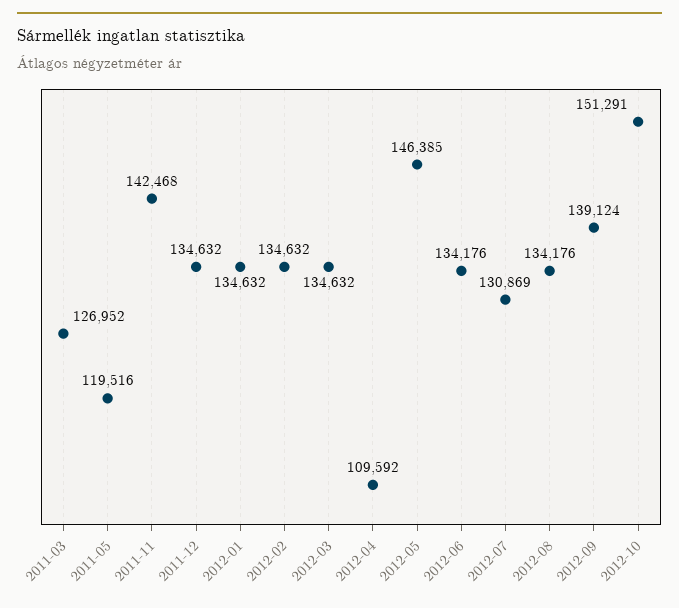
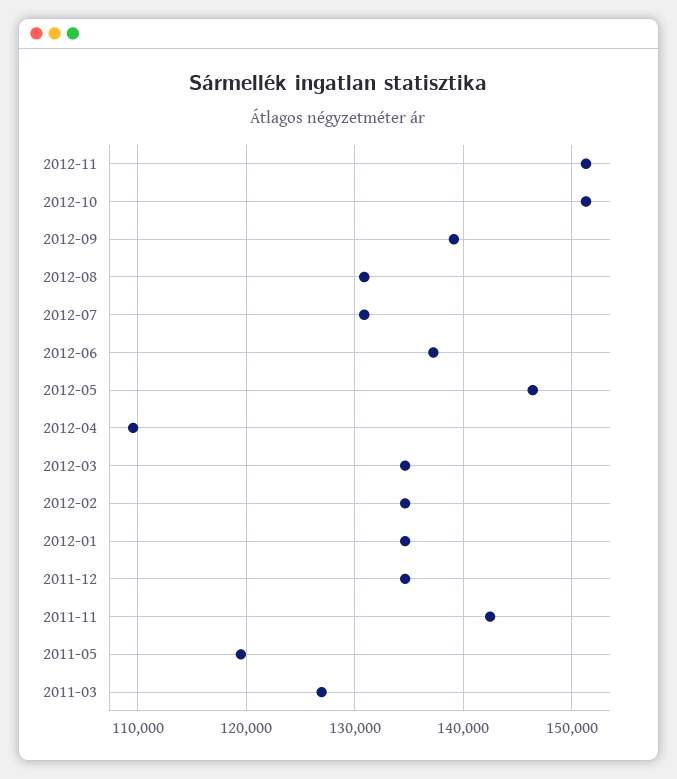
2012-06: 134176 -> 137000
2012-08: 134176 -> 131000
2012-11: none -> 151000

